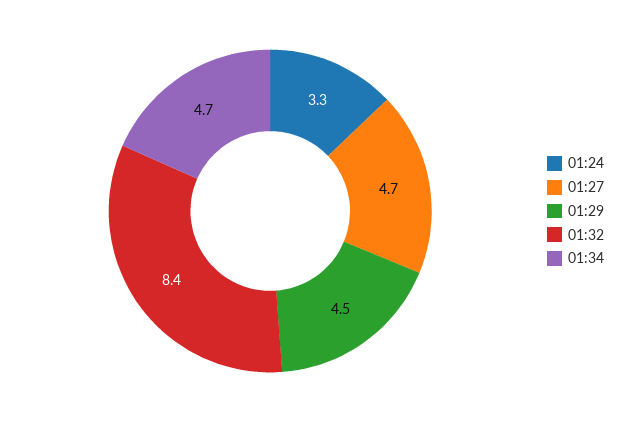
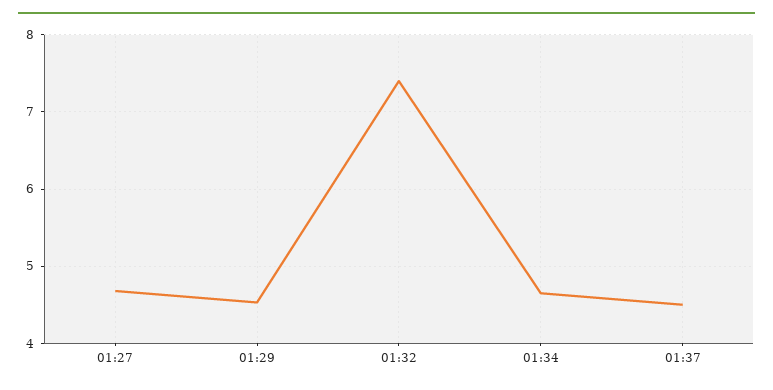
01:24: 3.3 -> none
01:32: 8.4 -> 7.4
01:37: none -> 4.5

